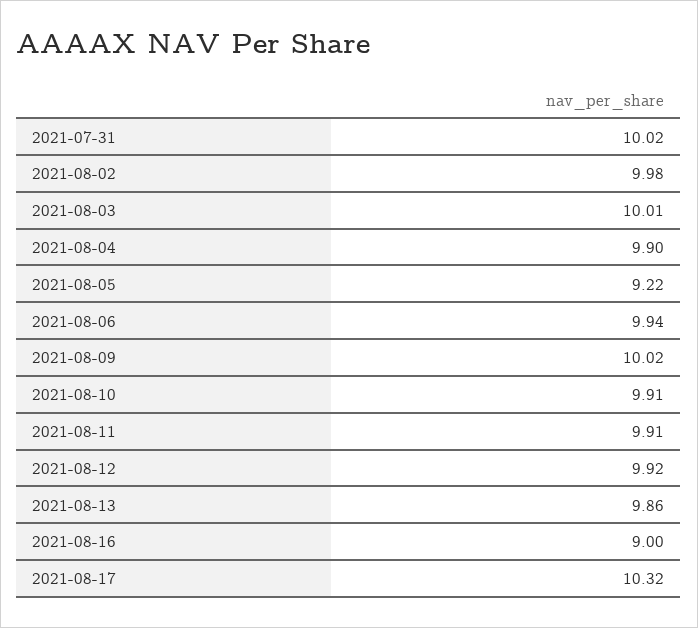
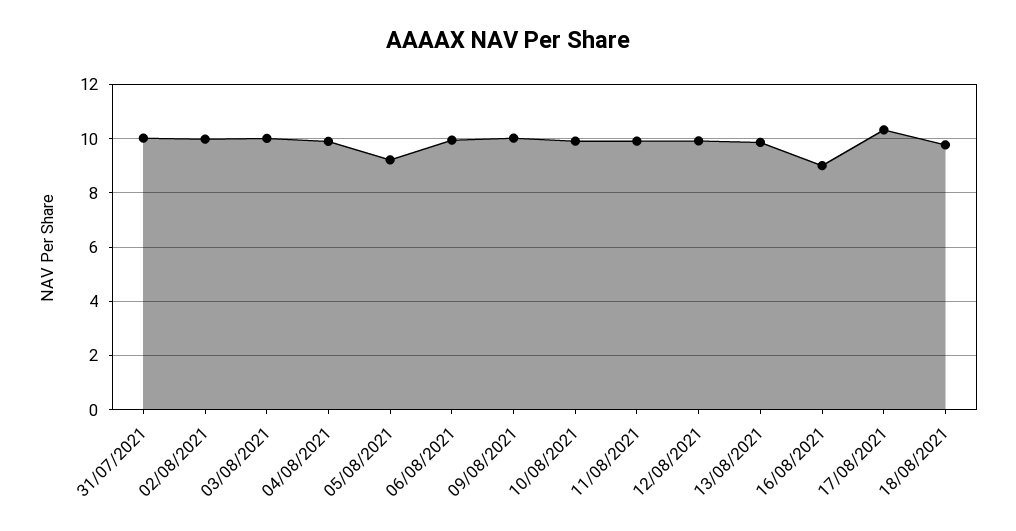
18/08/2021: none -> 9.75

